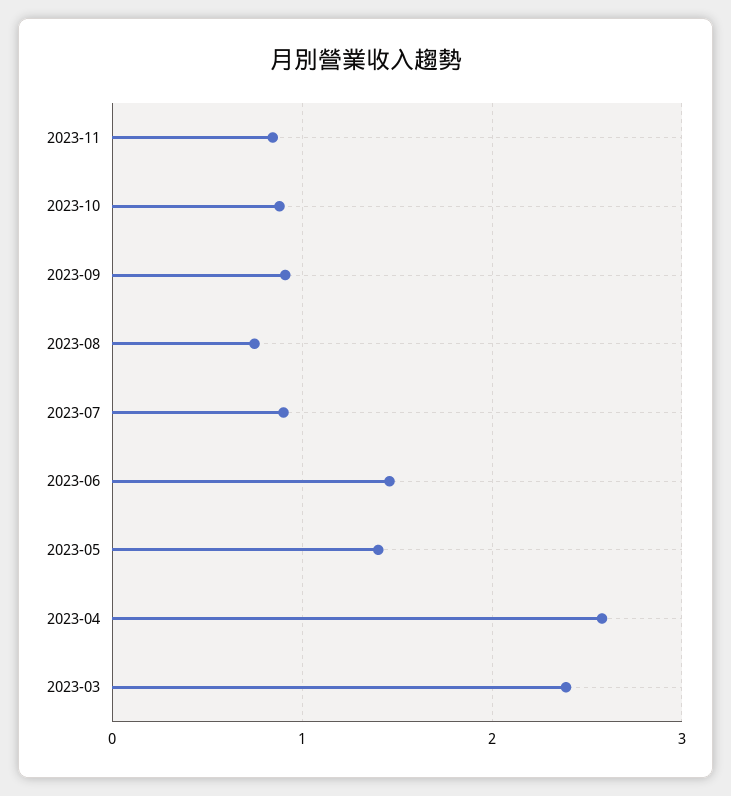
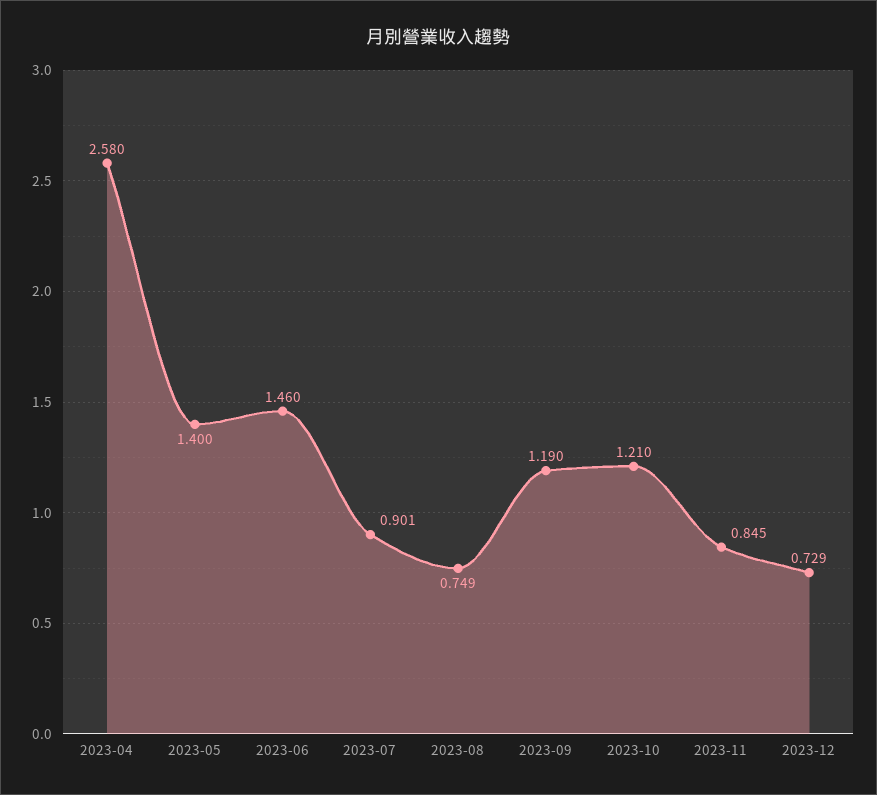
2023-10: 0.9 -> 1.21
2023-09: 0.9 -> 1.19
2023-03: 2.4 -> none
2023-12: none -> 0.729

